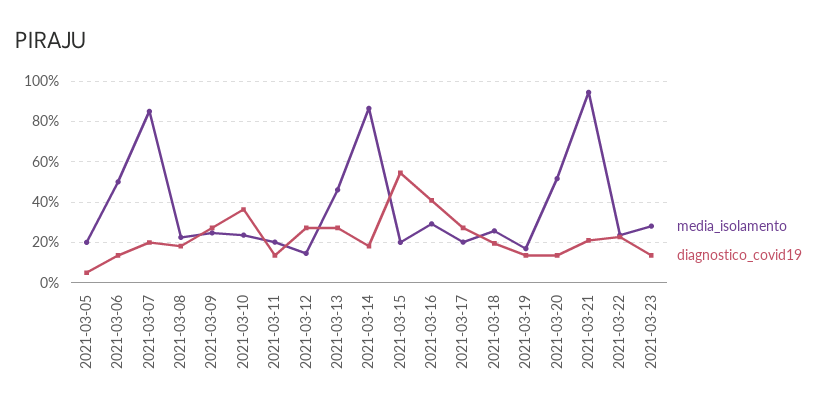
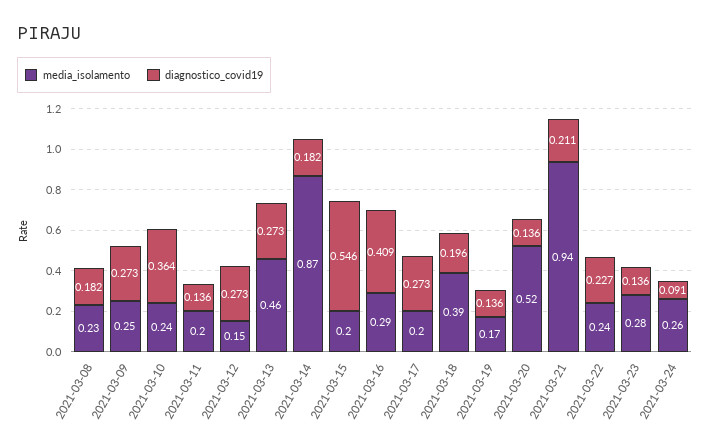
media_isolamento, 2021-03-05: 0.2 -> none
diagnostico_covid19, 2021-03-05: 0.05 -> none
media_isolamento, 2021-03-06: 0.5 -> none
diagnostico_covid19, 2021-03-06: 0.15 -> none
media_isolamento, 2021-03-07: 0.85 -> none
diagnostico_covid19, 2021-03-07: 0.2 -> none
media_isolamento, 2021-03-18: 0.25 -> 0.39
media_isolamento, 2021-03-24: none -> 0.26
diagnostico_covid19, 2021-03-24: none -> 0.091

